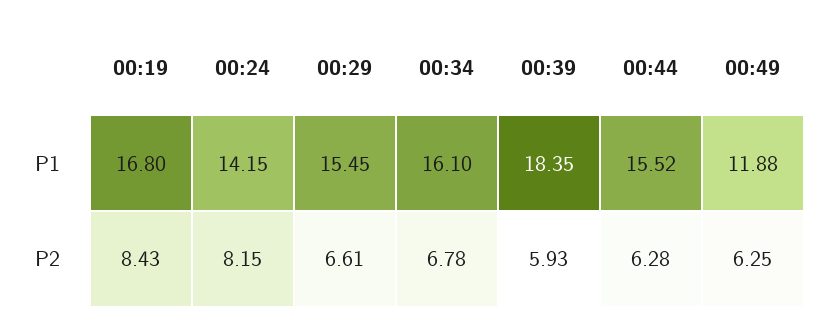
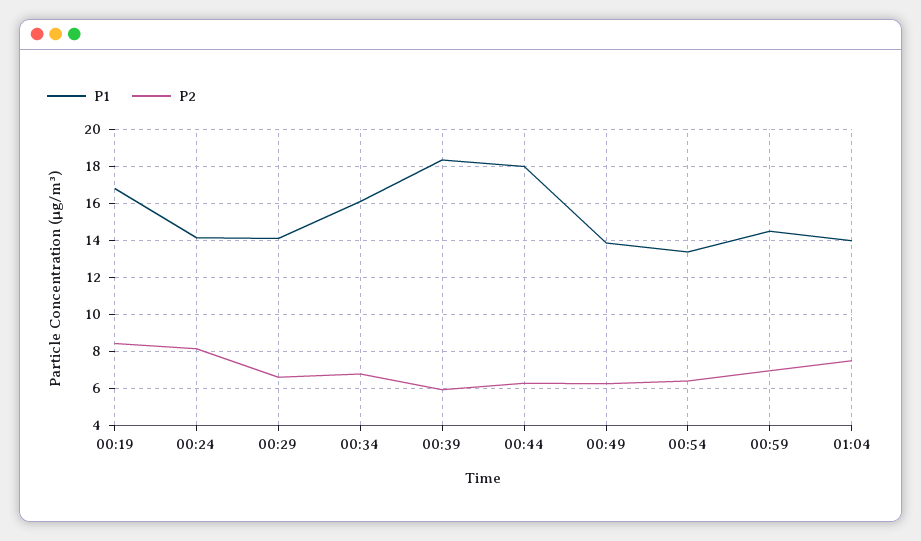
P1, 00:29: 15.45 -> 14
P1, 00:44: 15.52 -> 18
P1, 00:49: 11.88 -> 14
P1, 00:54: none -> 13.5
P2, 00:54: none -> 6.5
P1, 00:59: none -> 14.5
P2, 00:59: none -> 7
P1, 01:04: none -> 14
P2, 01:04: none -> 7.5

